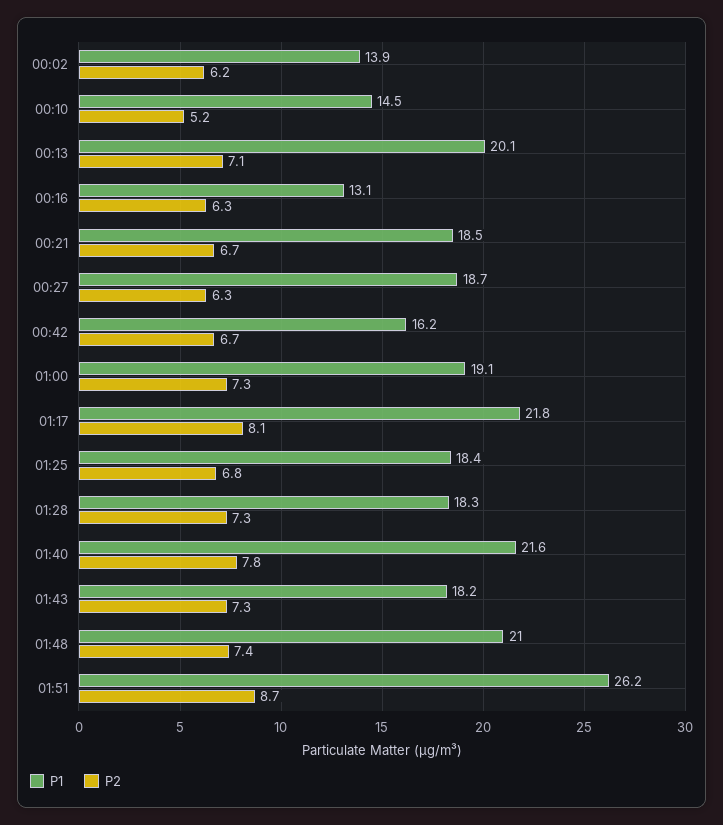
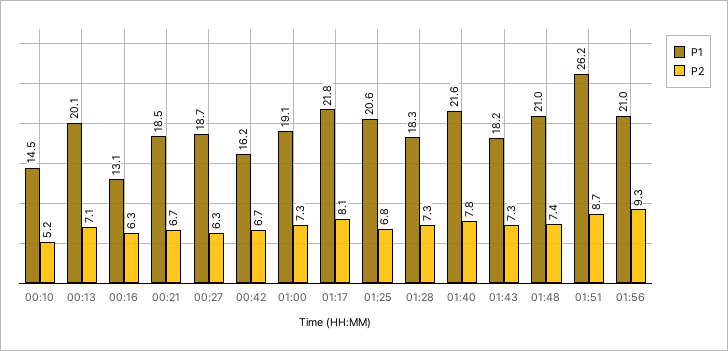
P1, 00:02: 13.9 -> none
P2, 00:02: 6.2 -> none
P1, 01:25: 18.4 -> 20.6
P1, 01:56: none -> 21
P2, 01:56: none -> 9.3

